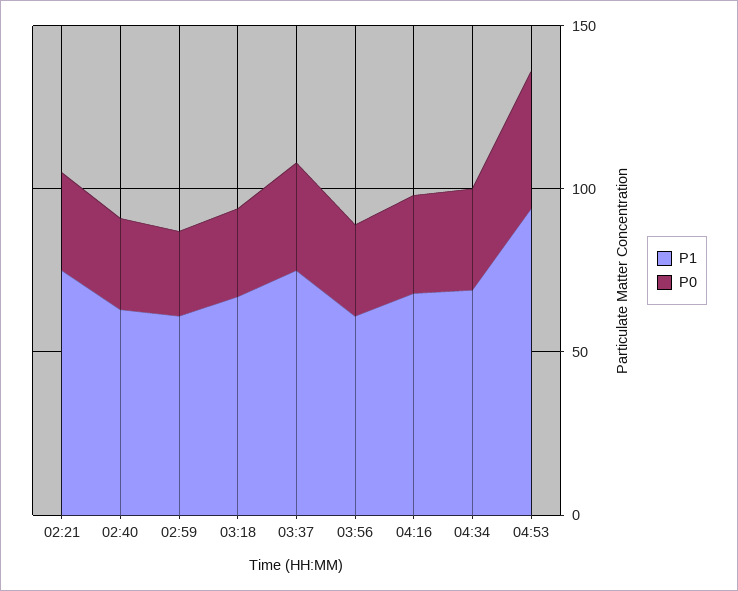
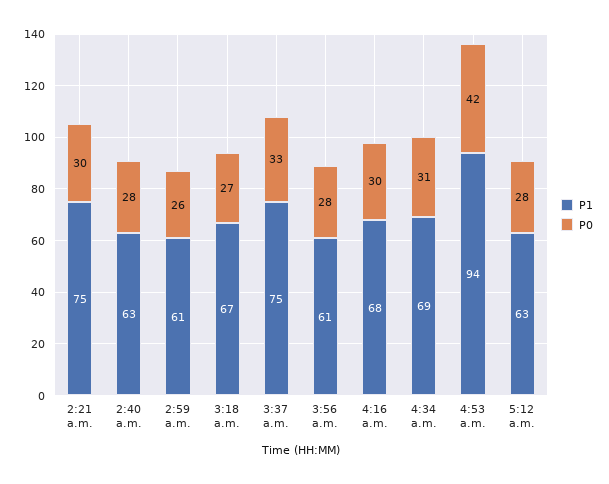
P1, 5:12 a.m.: none -> 63
P0, 5:12 a.m.: none -> 28

